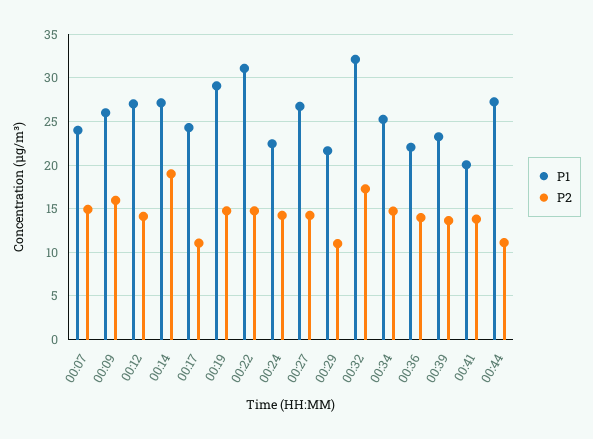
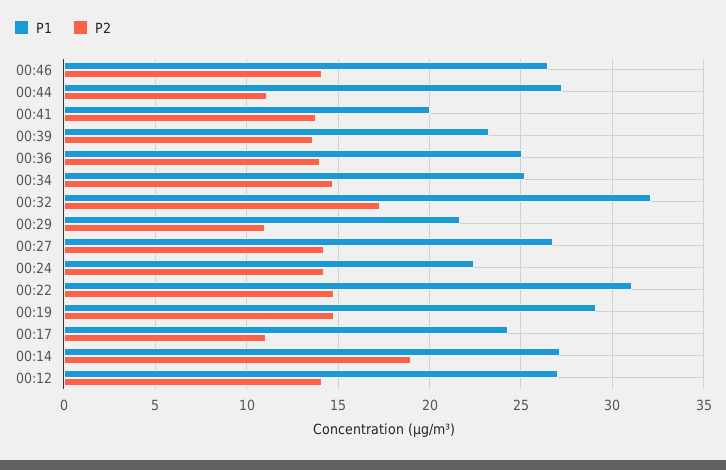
P1, 00:07: 24 -> none
P2, 00:07: 15 -> none
P1, 00:09: 26 -> none
P2, 00:09: 16 -> none
P1, 00:36: 22 -> 25
P1, 00:46: none -> 26.5
P2, 00:46: none -> 14

